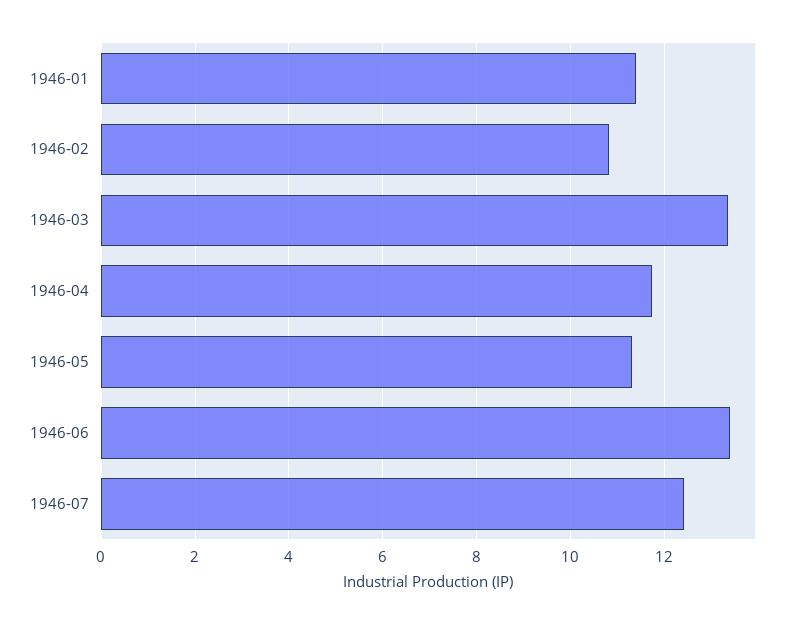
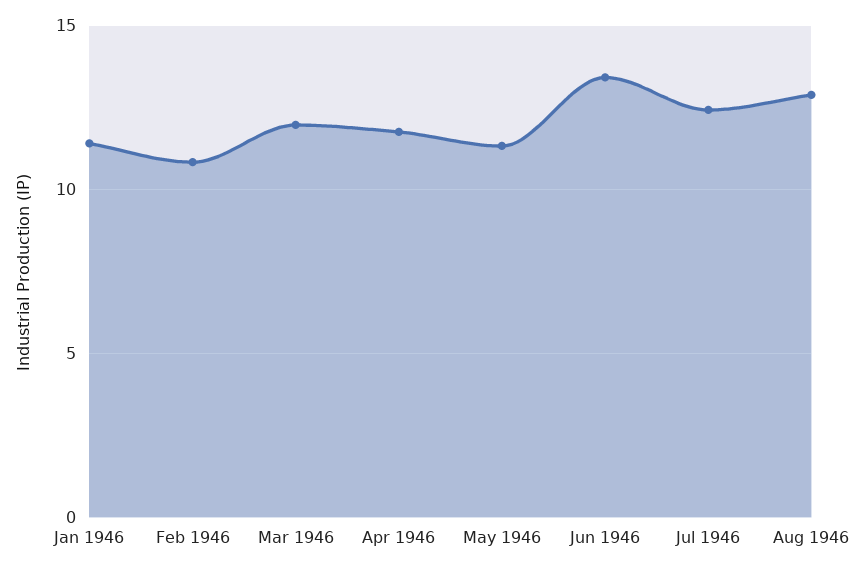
1946-03: 13.4 -> 12
Aug 1946: none -> 13

